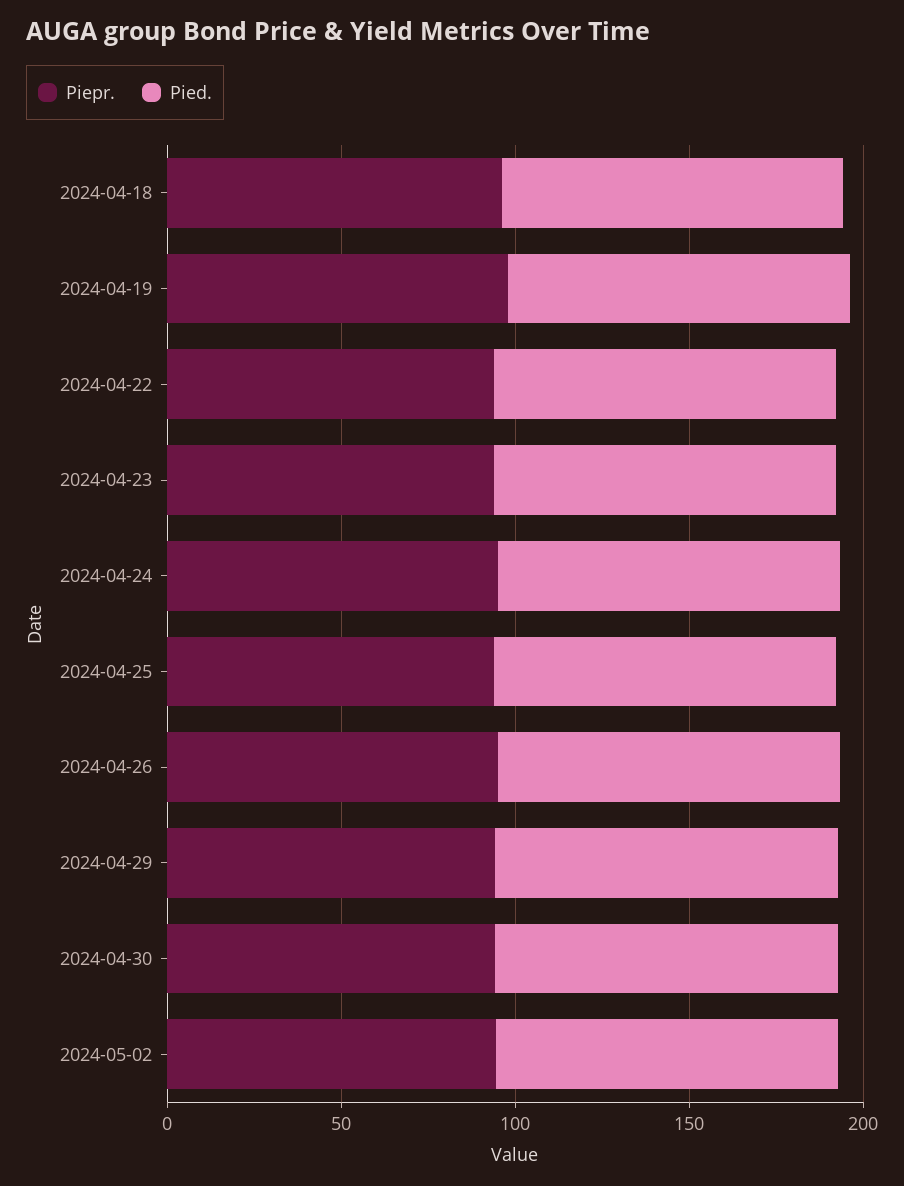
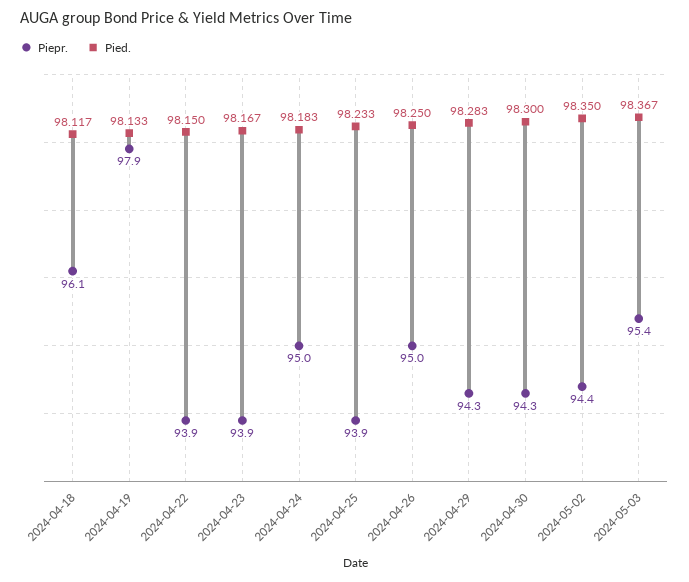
Piepr., 2024-05-03: none -> 95.4
Pied., 2024-05-03: none -> 98.367

